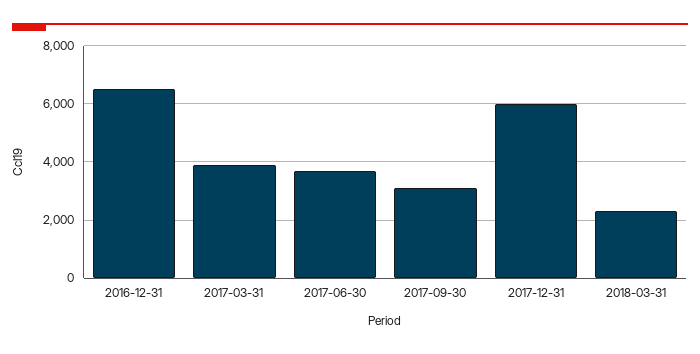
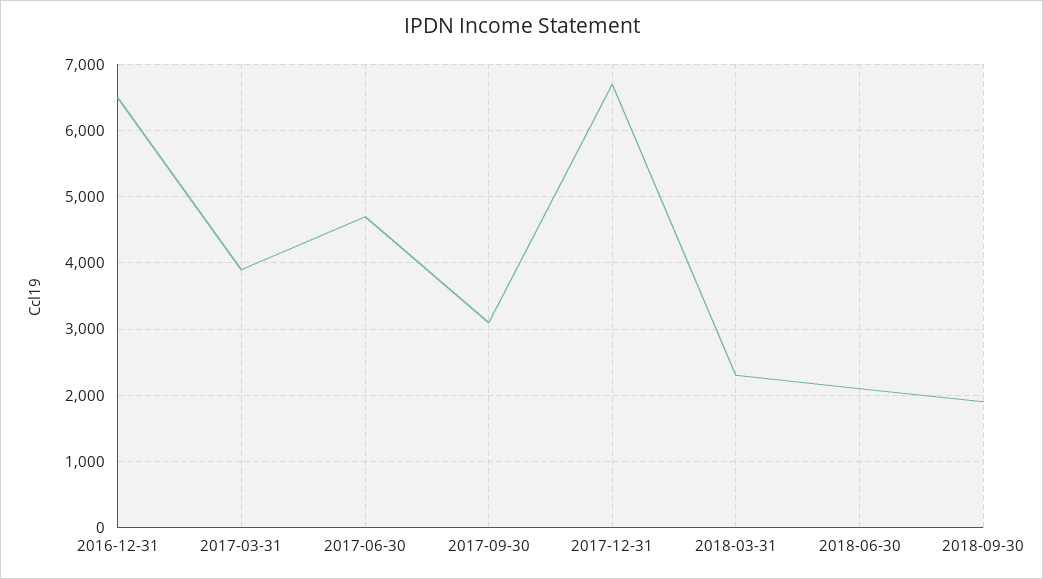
2017-06-30: 3750 -> 4700
2017-12-31: 6000 -> 6700
2018-06-30: none -> 2100
2018-09-30: none -> 1900

